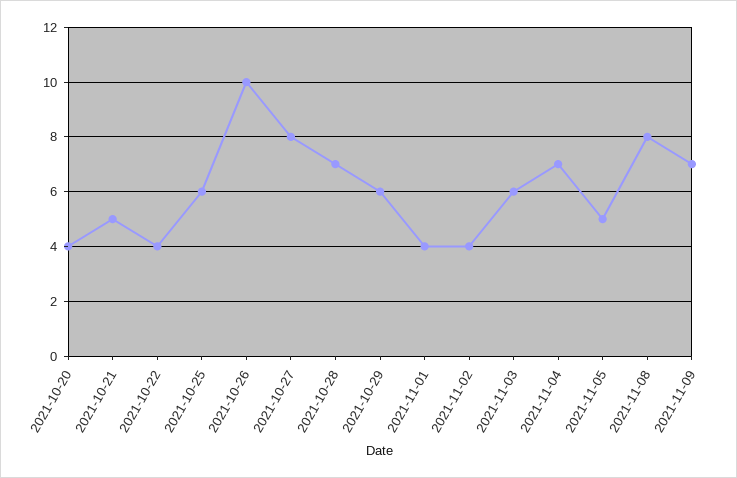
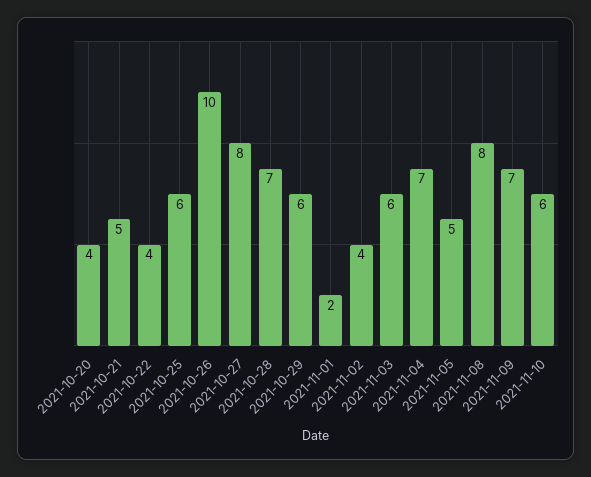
2021-11-01: 4 -> 2
2021-11-10: none -> 6

